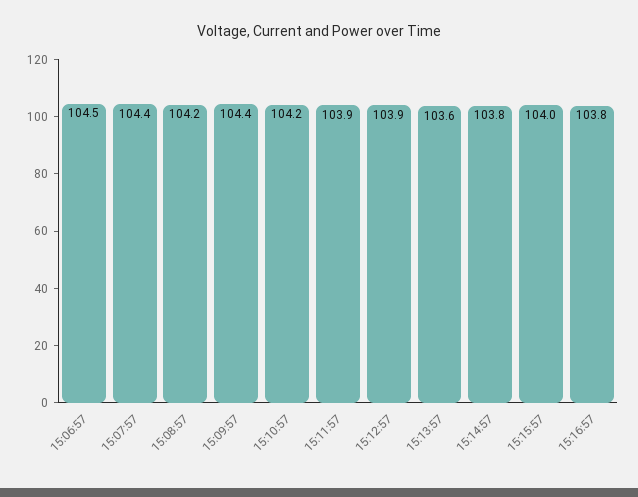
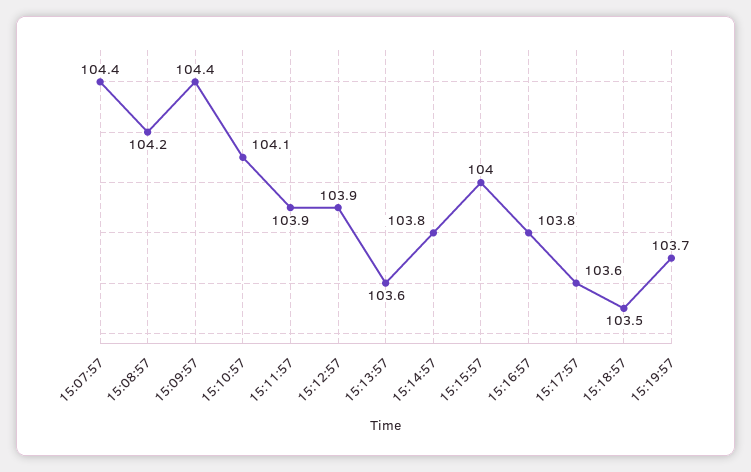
15:06:57: 104.5 -> none
15:10:57: 104.2 -> 104.1
15:17:57: none -> 103.6
15:18:57: none -> 103.5
15:19:57: none -> 103.7

